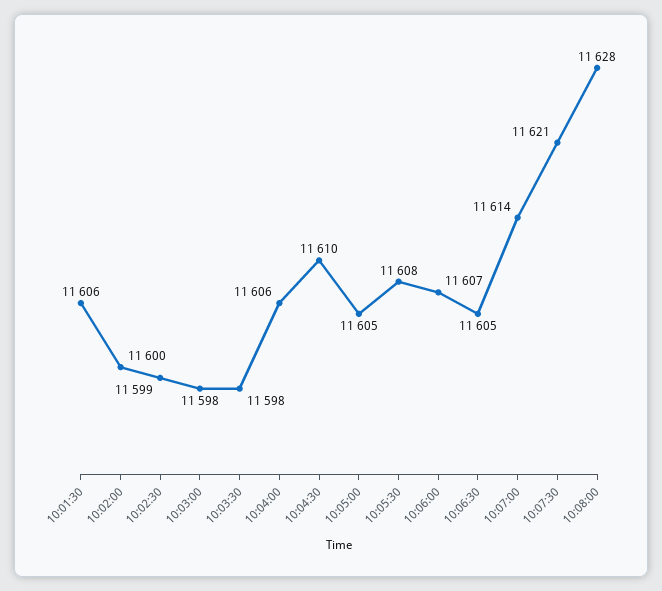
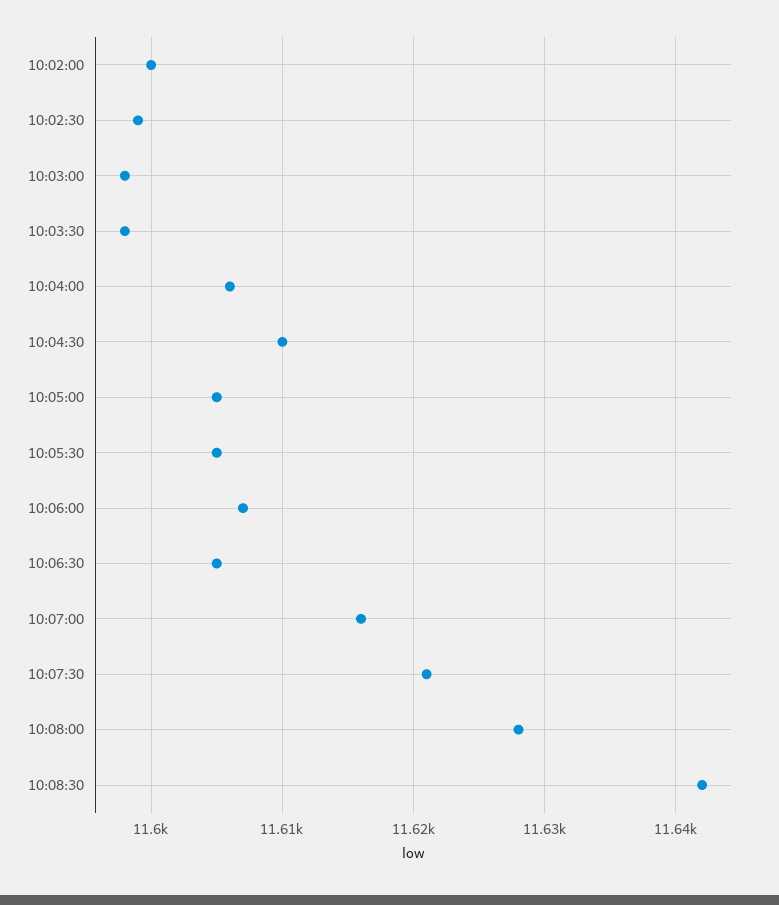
10:01:30: 11606 -> none
10:05:30: 11608 -> 11605
10:07:00: 11614 -> 11616
10:08:30: none -> 11642

